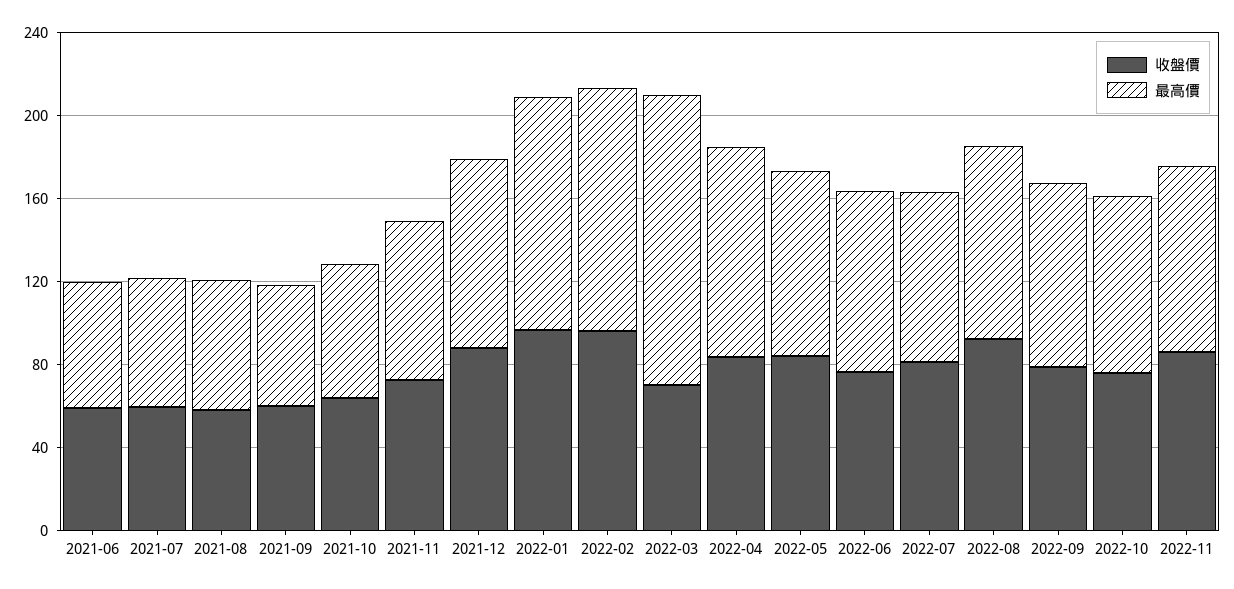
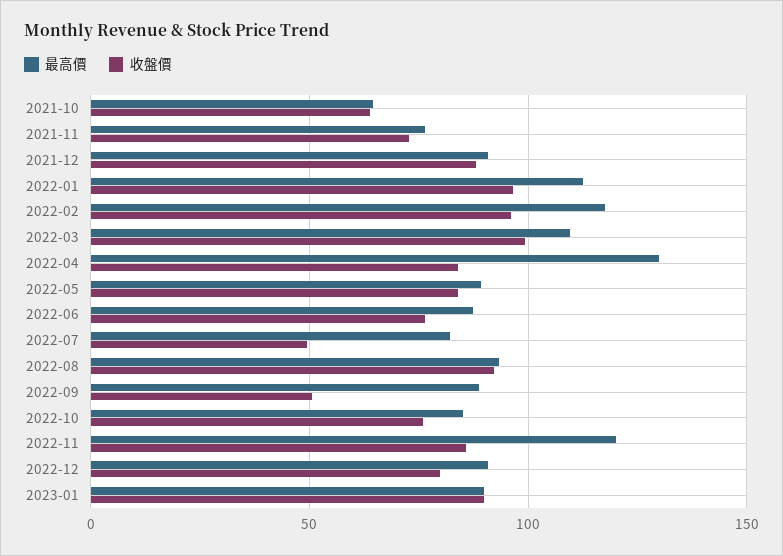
收盤價, 2021-06: 60 -> none
最高價, 2021-06: 60 -> none
收盤價, 2021-07: 60 -> none
最高價, 2021-07: 60 -> none
收盤價, 2021-08: 60 -> none
最高價, 2021-08: 60 -> none
收盤價, 2021-09: 60 -> none
最高價, 2021-09: 60 -> none
收盤價, 2022-03: 70 -> 100
最高價, 2022-03: 140 -> 110
最高價, 2022-04: 100 -> 130
收盤價, 2022-07: 80 -> 50
收盤價, 2022-09: 80 -> 50
最高價, 2022-11: 90 -> 120
最高價, 2022-12: none -> 90
收盤價, 2022-12: none -> 80
最高價, 2023-01: none -> 90
收盤價, 2023-01: none -> 90

